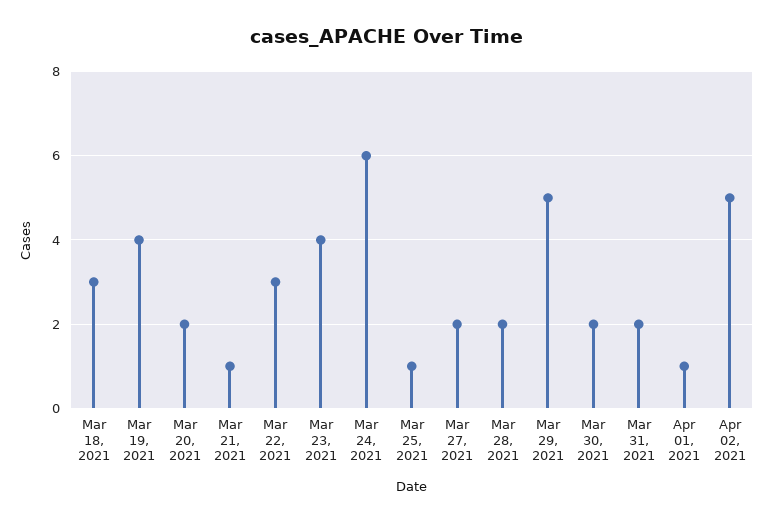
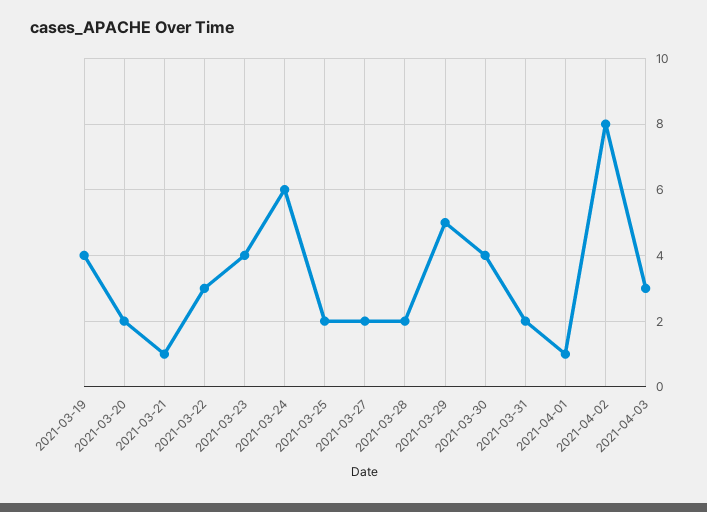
Mar 18, 2021: 3 -> none
Mar 25, 2021: 1 -> 2
Mar 30, 2021: 2 -> 4
Apr 02, 2021: 5 -> 8
2021-04-03: none -> 3

